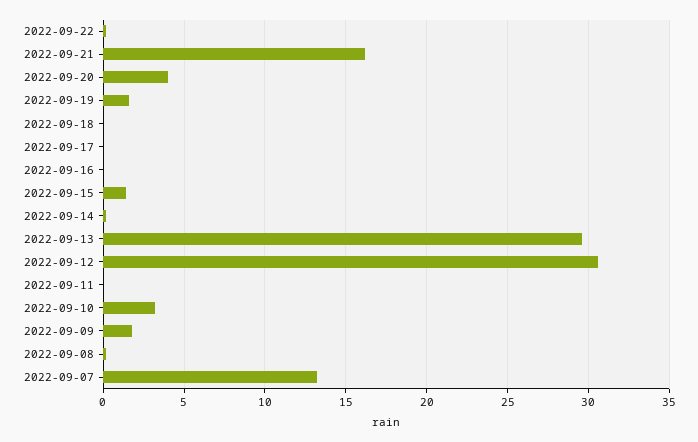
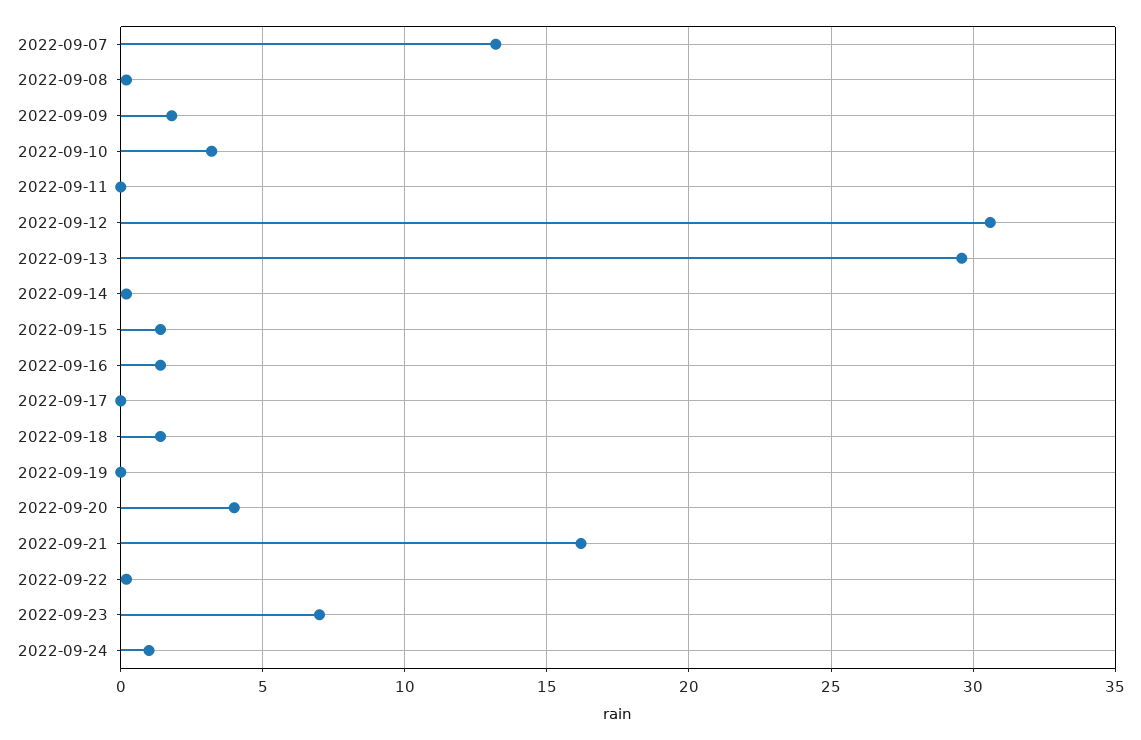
2022-09-19: 1.5 -> 0
2022-09-18: 0 -> 1.5
2022-09-16: 0 -> 1.5
2022-09-23: none -> 7
2022-09-24: none -> 1

